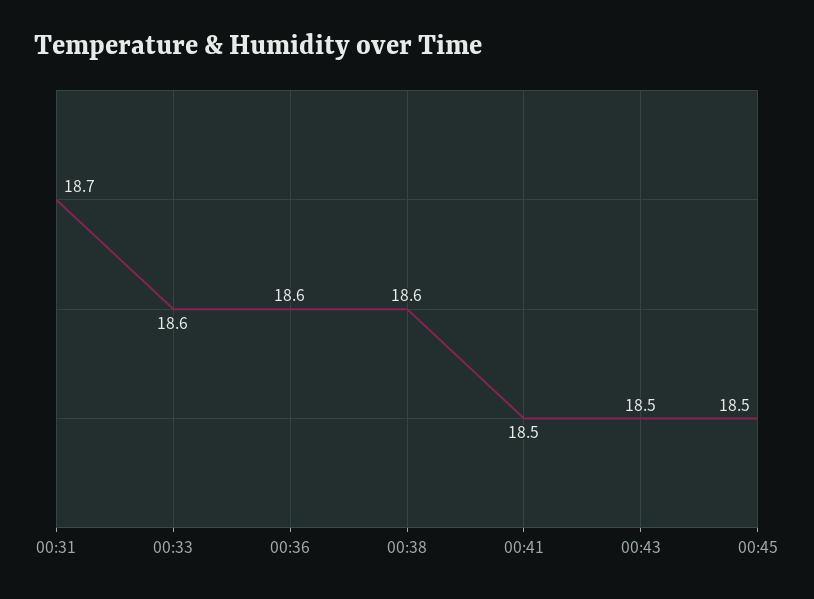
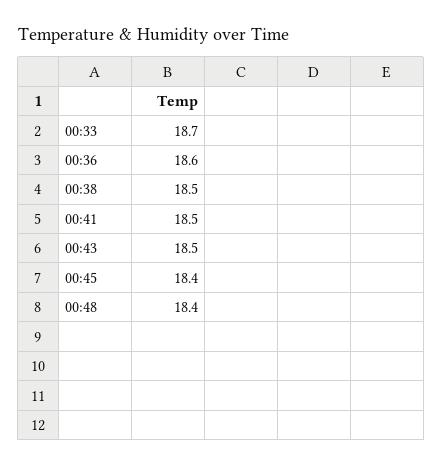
00:31: 18.7 -> none
00:33: 18.6 -> 18.7
00:38: 18.6 -> 18.5
00:45: 18.5 -> 18.4
00:48: none -> 18.4

